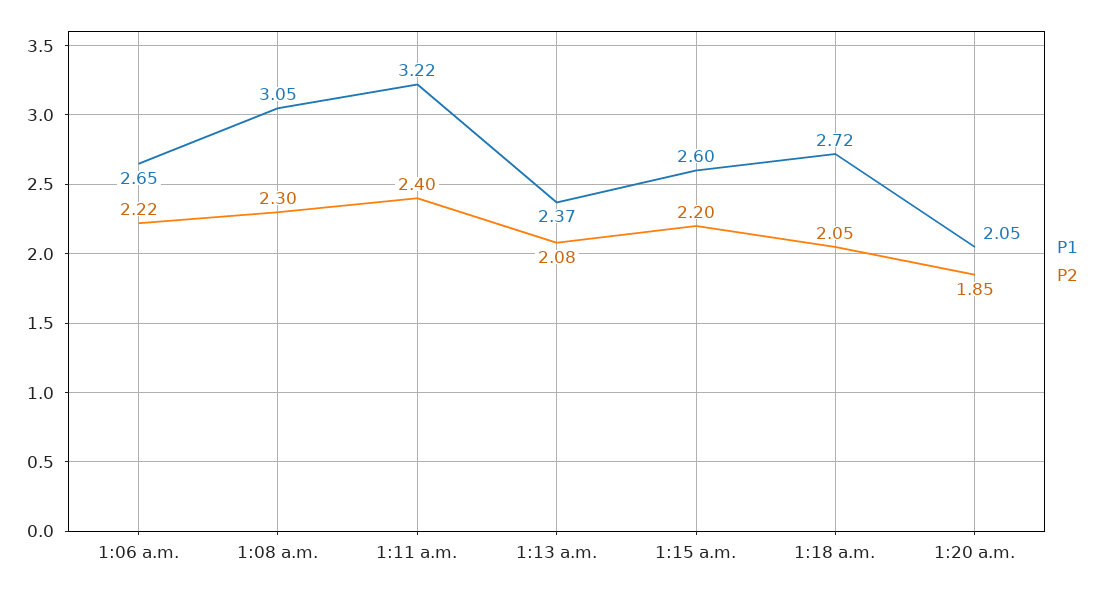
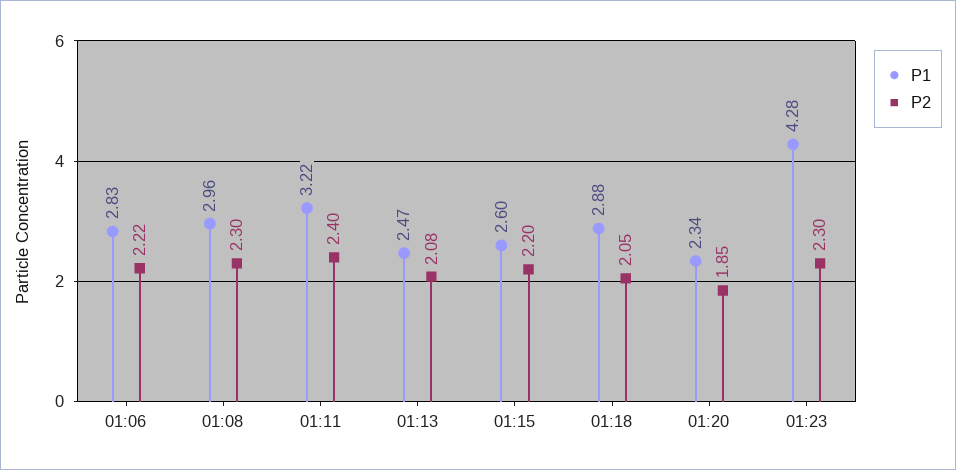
P1, 1:06 a.m.: 2.65 -> 2.83
P1, 1:08 a.m.: 3.05 -> 2.96
P1, 1:13 a.m.: 2.37 -> 2.47
P1, 1:18 a.m.: 2.72 -> 2.88
P1, 1:20 a.m.: 2.05 -> 2.34
P1, 01:23: none -> 4.28
P2, 01:23: none -> 2.3

